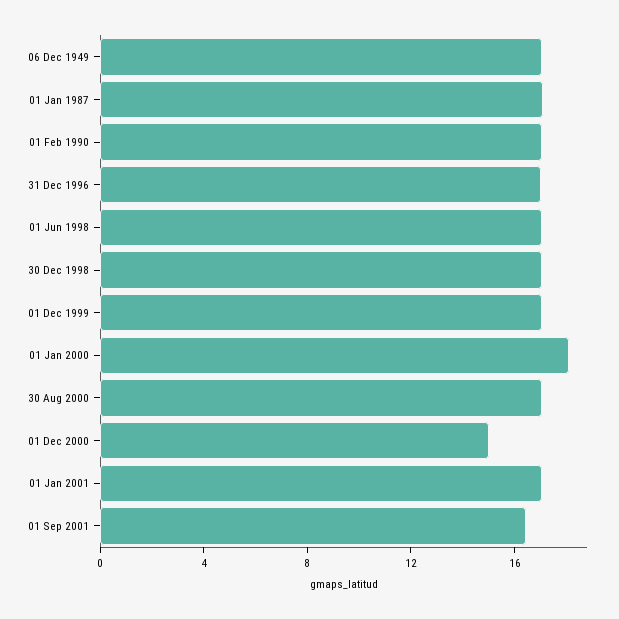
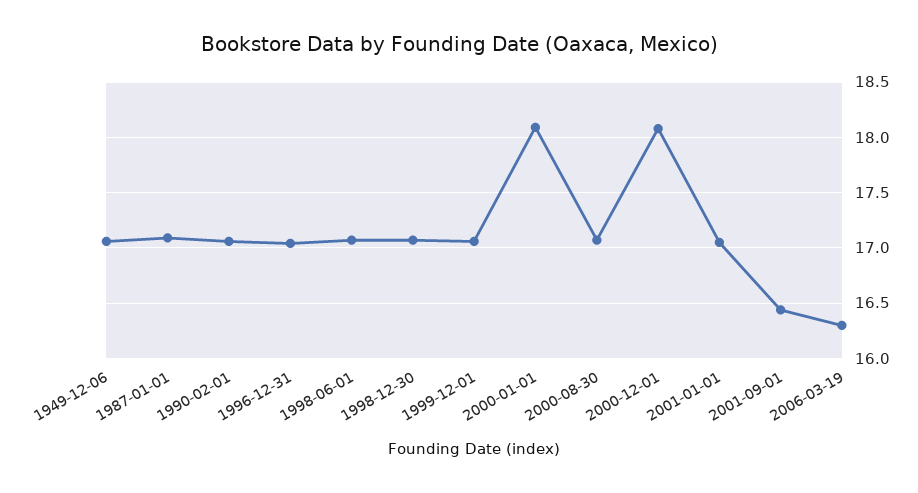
01 Dec 2000: 15 -> 18.1
2006-03-19: none -> 16.3

